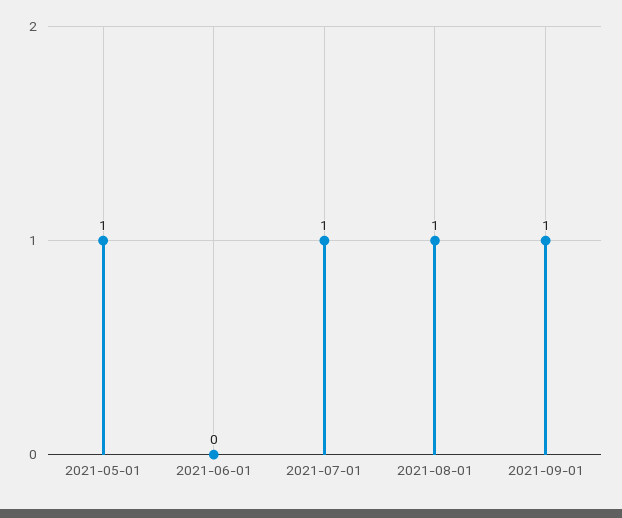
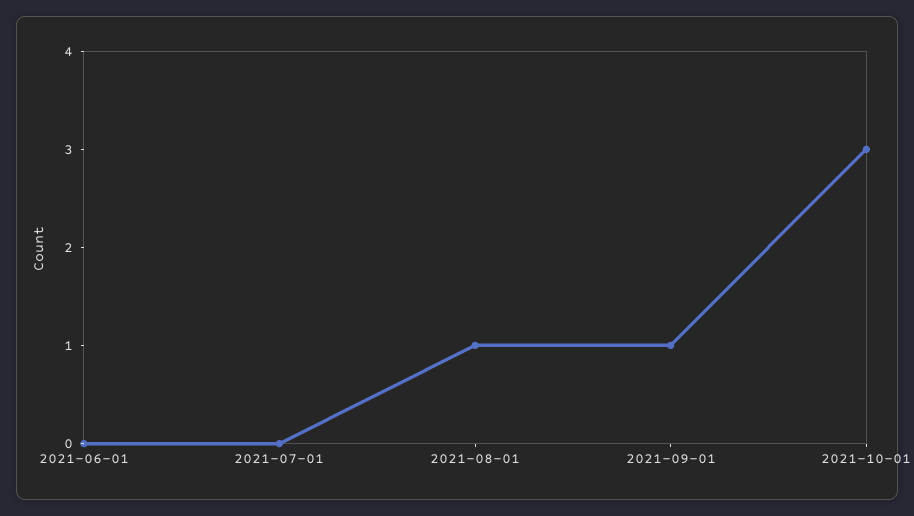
2021-05-01: 1 -> none
2021-07-01: 1 -> 0
2021-10-01: none -> 3

